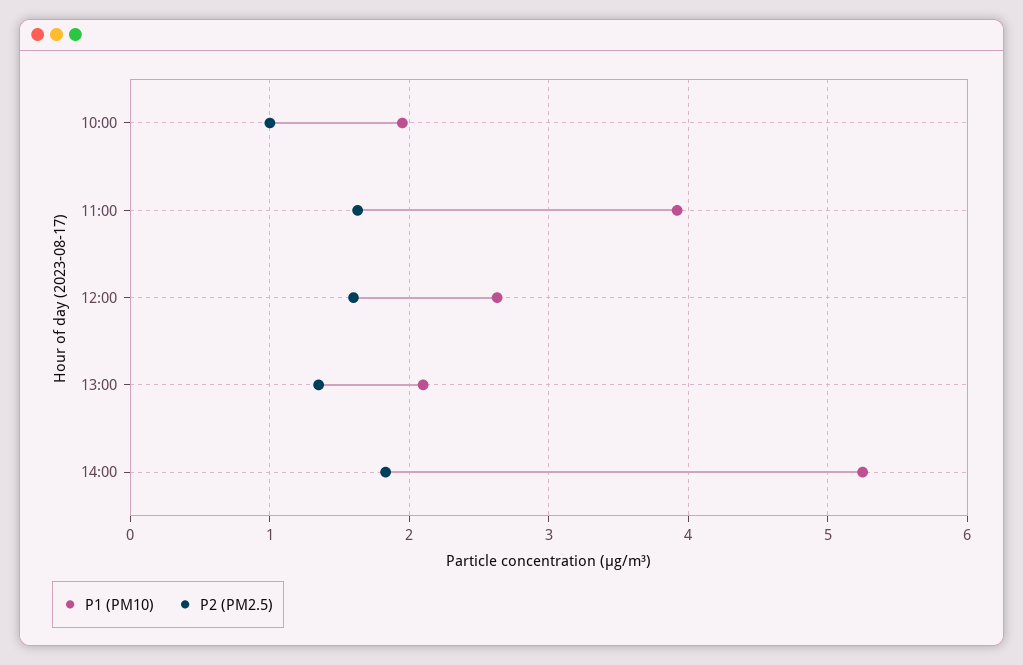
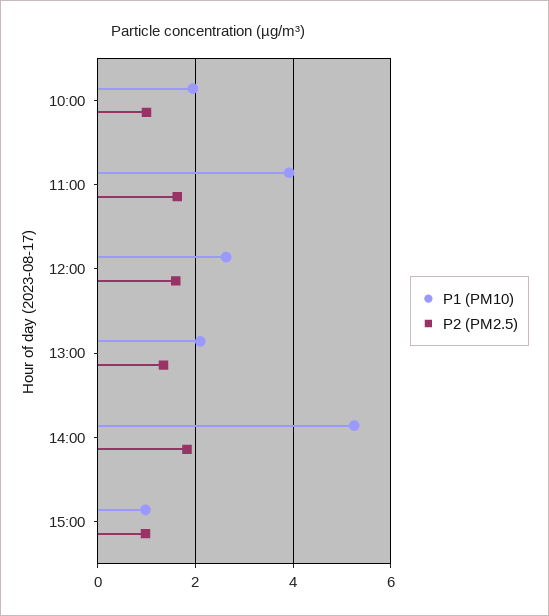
P1 (PM10), 15:00: none -> 1
P2 (PM2.5), 15:00: none -> 1

